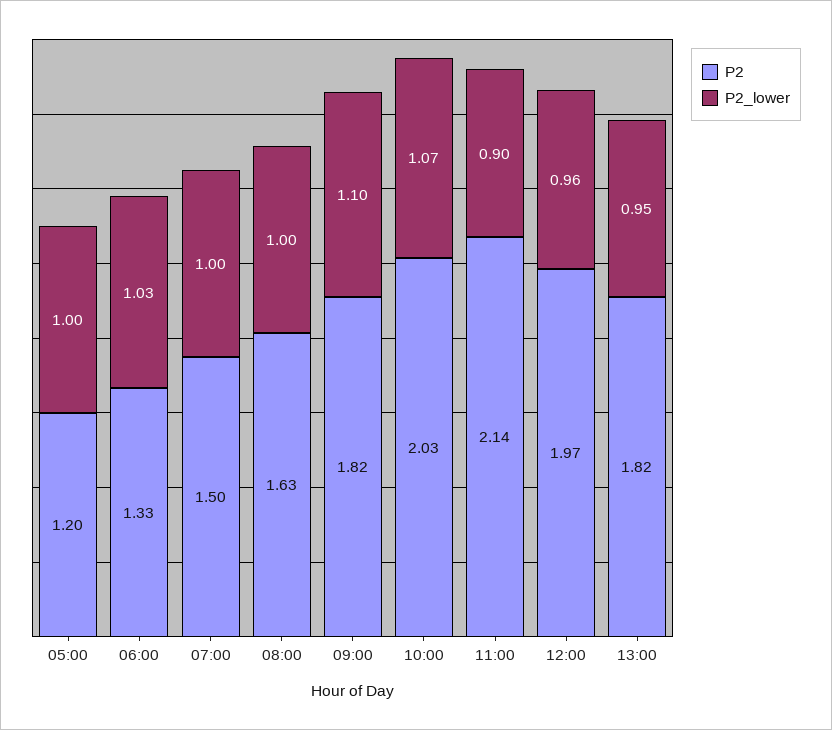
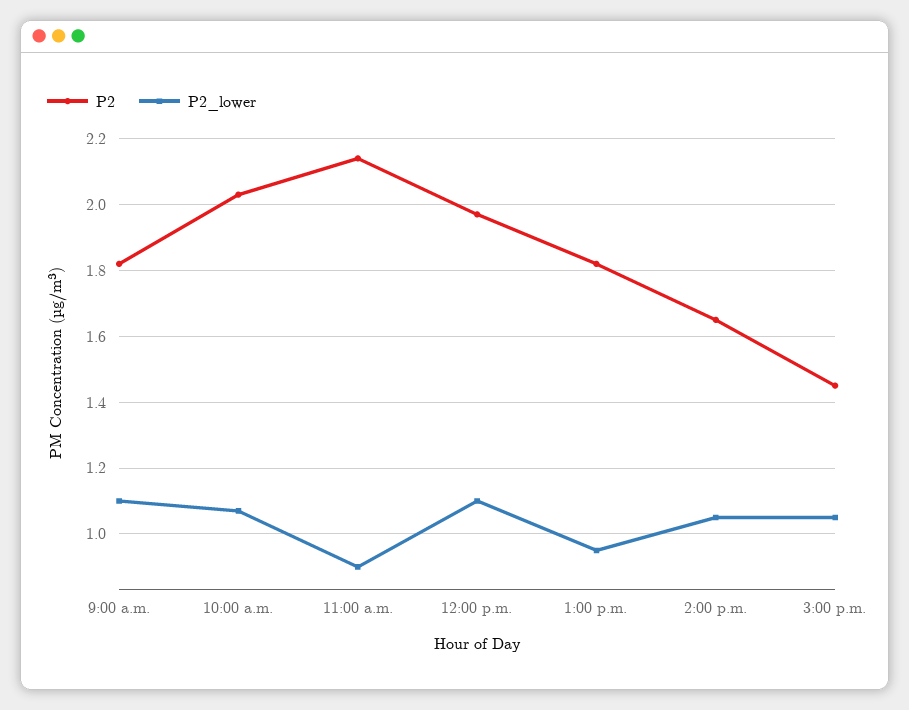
P2, 05:00: 1.2 -> none
P2_lower, 05:00: 1 -> none
P2, 06:00: 1.33 -> none
P2_lower, 06:00: 1.03 -> none
P2, 07:00: 1.5 -> none
P2_lower, 07:00: 1 -> none
P2, 08:00: 1.63 -> none
P2_lower, 08:00: 1 -> none
P2_lower, 12:00: 0.96 -> 1.1
P2, 2:00 p.m.: none -> 1.65
P2_lower, 2:00 p.m.: none -> 1.05
P2, 3:00 p.m.: none -> 1.45
P2_lower, 3:00 p.m.: none -> 1.05

